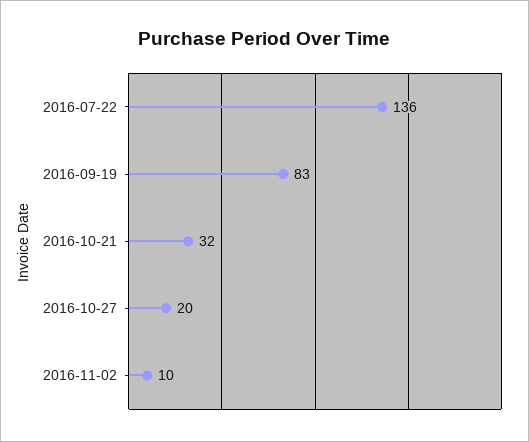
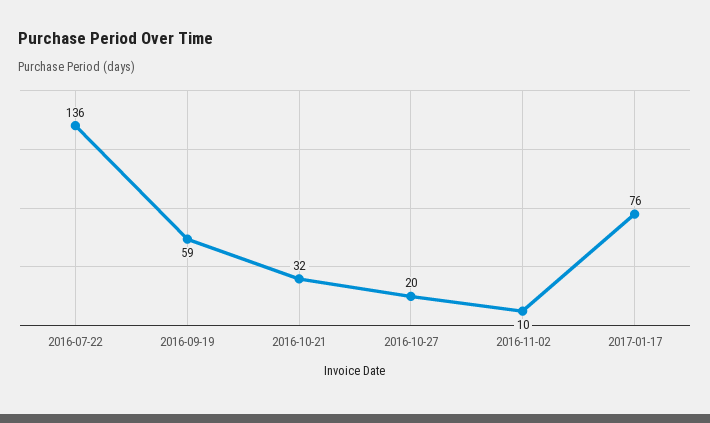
2016-09-19: 83 -> 59
2017-01-17: none -> 76

